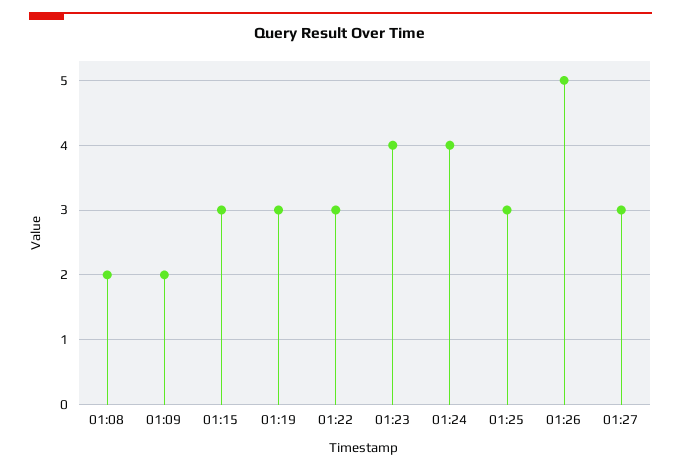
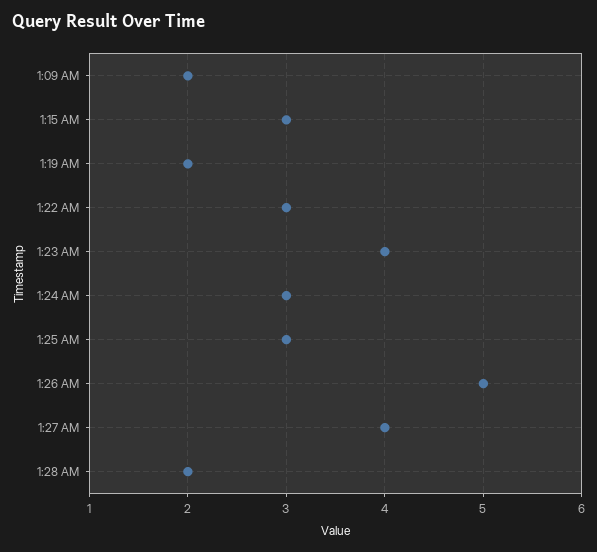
01:08: 2 -> none
01:19: 3 -> 2
01:24: 4 -> 3
01:27: 3 -> 4
1:28 AM: none -> 2

